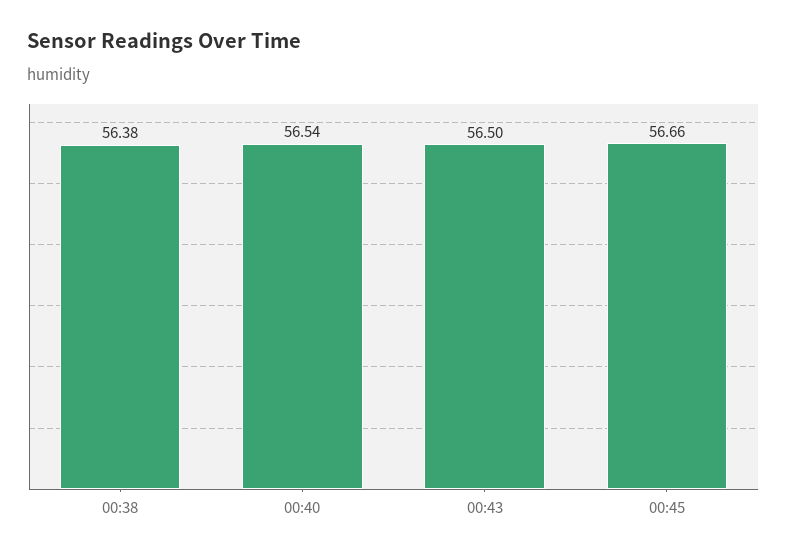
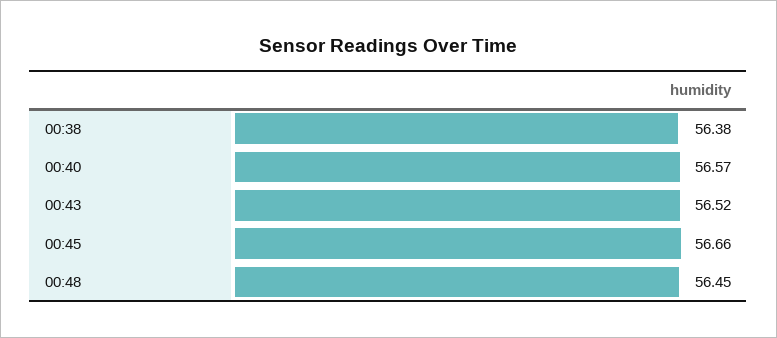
00:40: 56.54 -> 56.57
00:43: 56.5 -> 56.52
00:48: none -> 56.45

